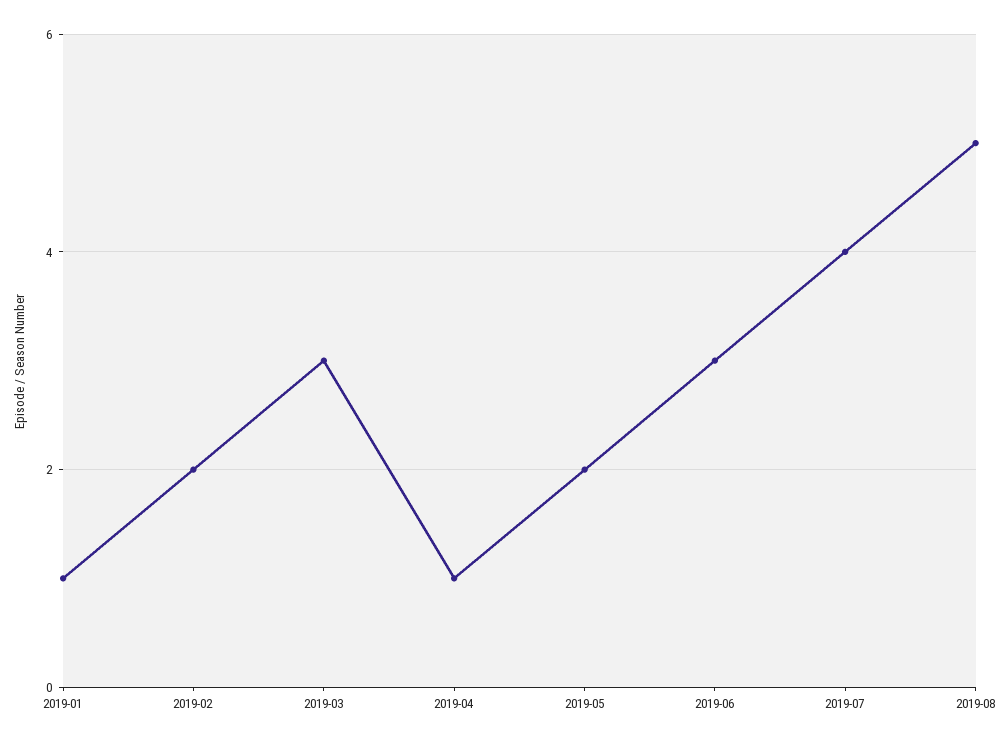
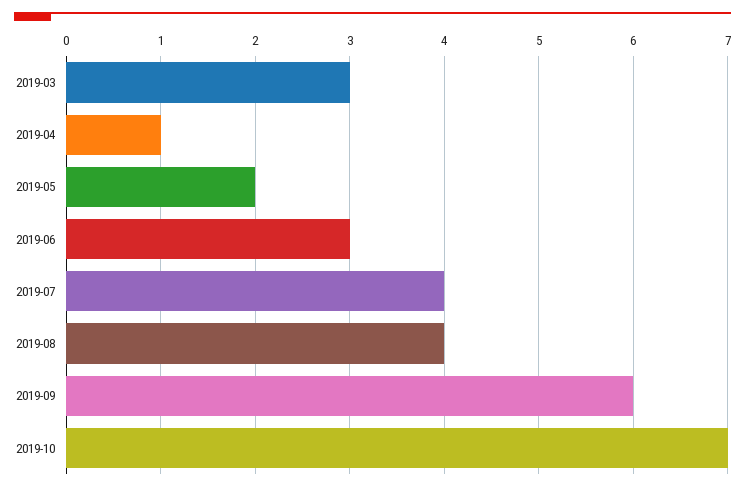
2019-01: 1 -> none
2019-02: 2 -> none
2019-08: 5 -> 4
2019-09: none -> 6
2019-10: none -> 7

